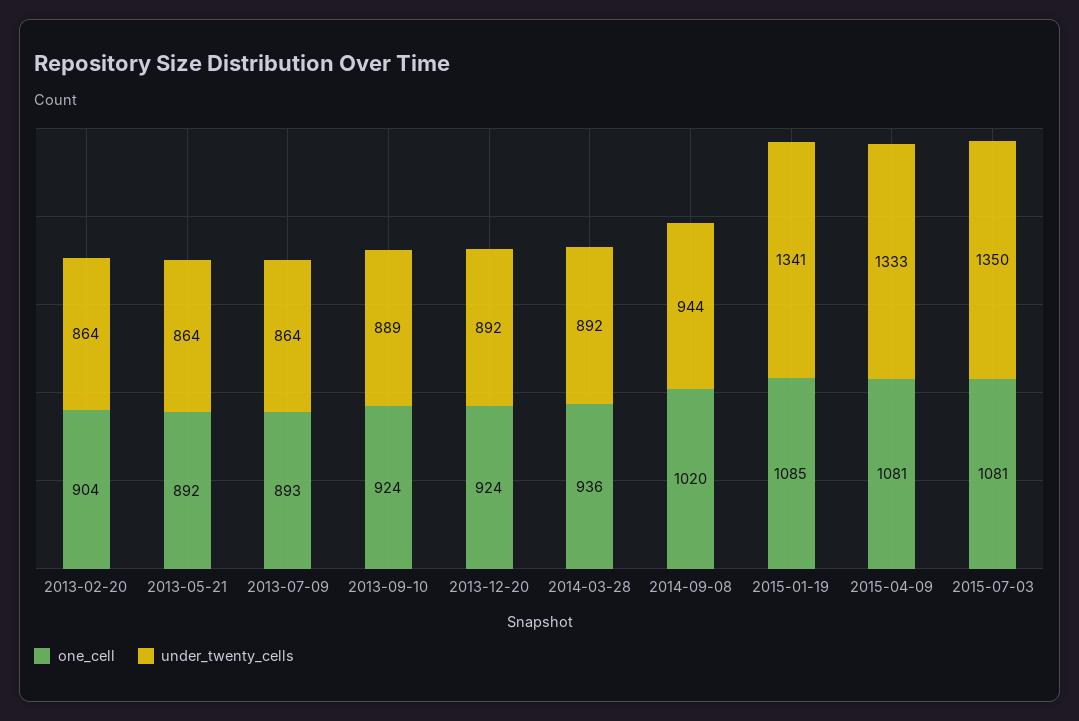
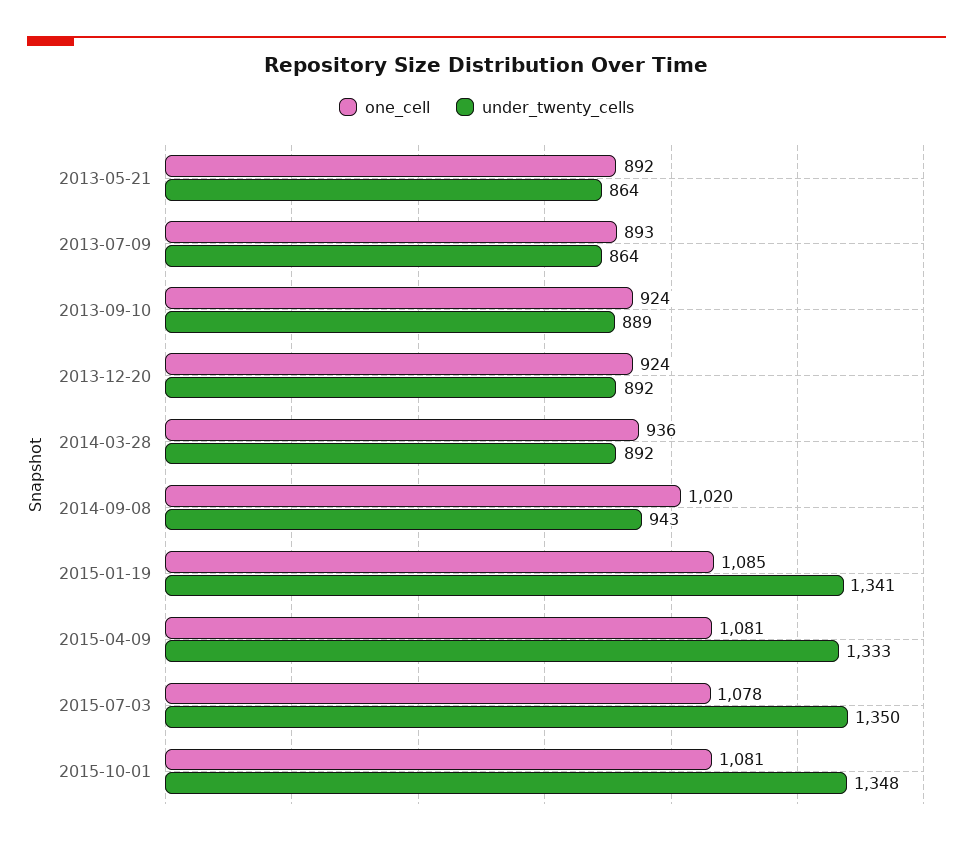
one_cell, 2013-02-20: 904 -> none
under_twenty_cells, 2013-02-20: 864 -> none
under_twenty_cells, 2014-09-08: 944 -> 943
one_cell, 2015-07-03: 1081 -> 1078
one_cell, 2015-10-01: none -> 1081
under_twenty_cells, 2015-10-01: none -> 1348

